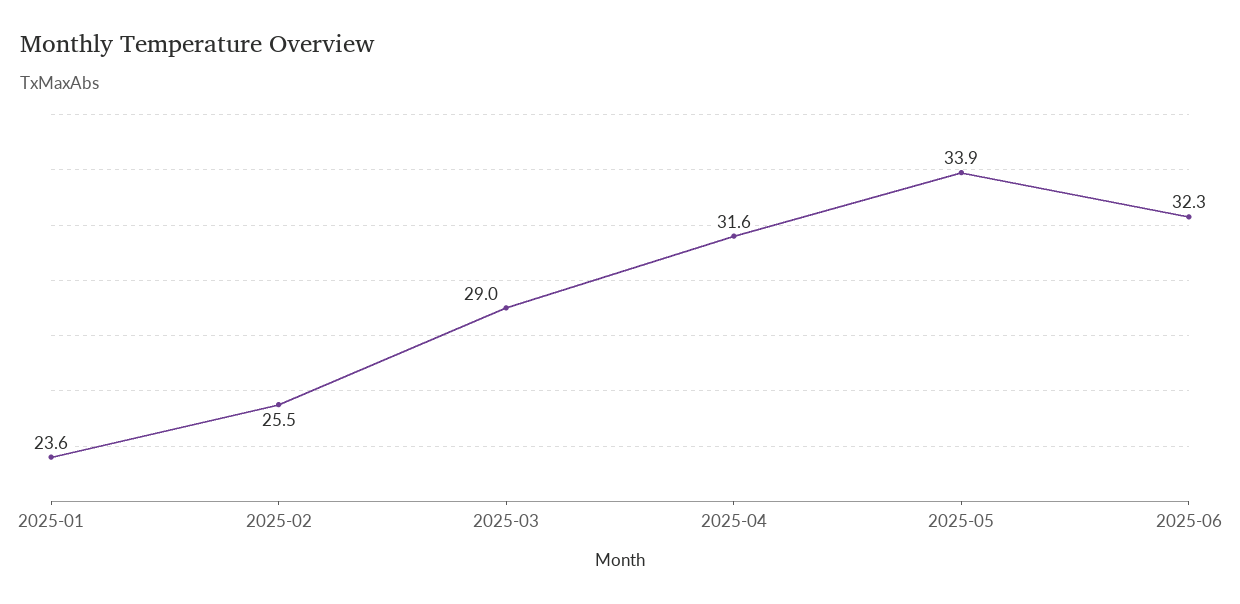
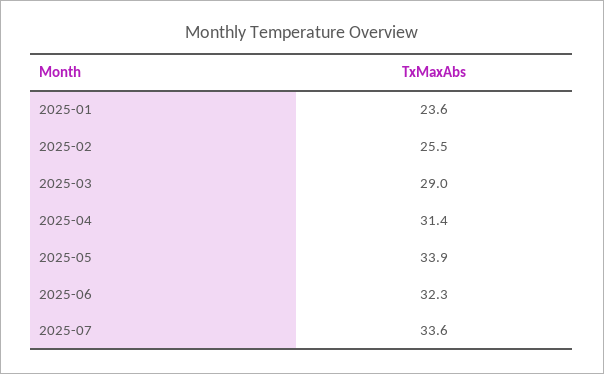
2025-04: 31.6 -> 31.4
2025-07: none -> 33.6

